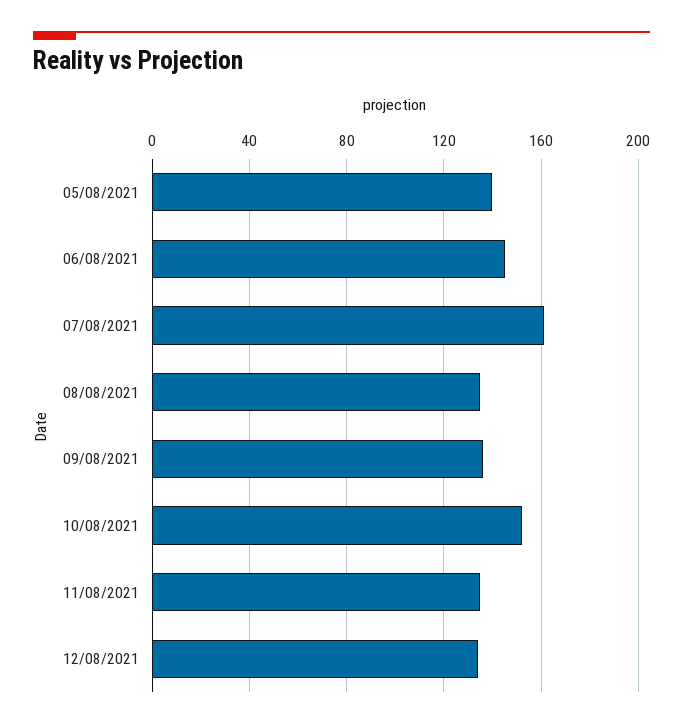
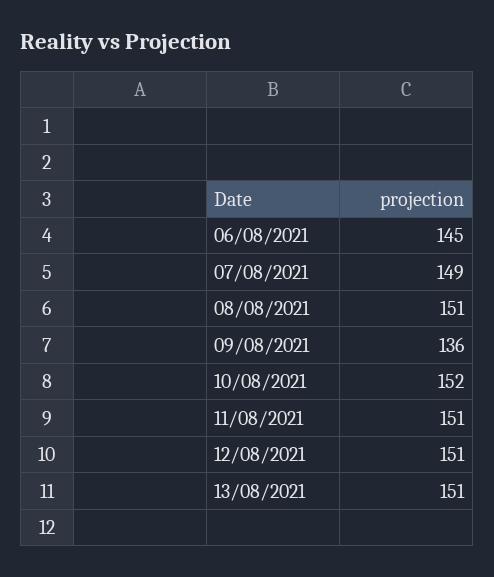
05/08/2021: 140 -> none
07/08/2021: 160 -> 149
08/08/2021: 135 -> 151
11/08/2021: 135 -> 151
12/08/2021: 135 -> 151
13/08/2021: none -> 151

